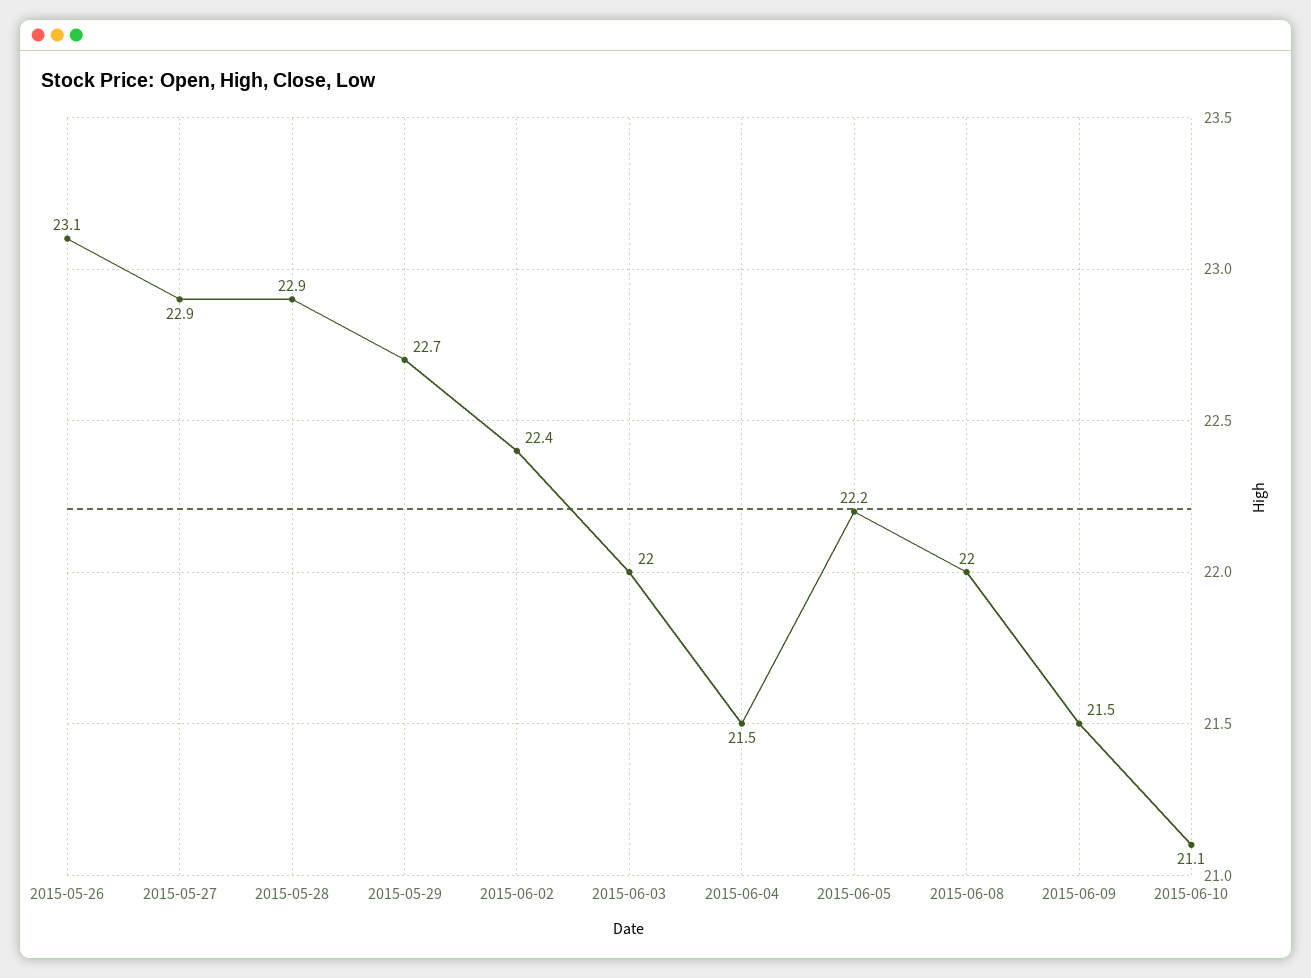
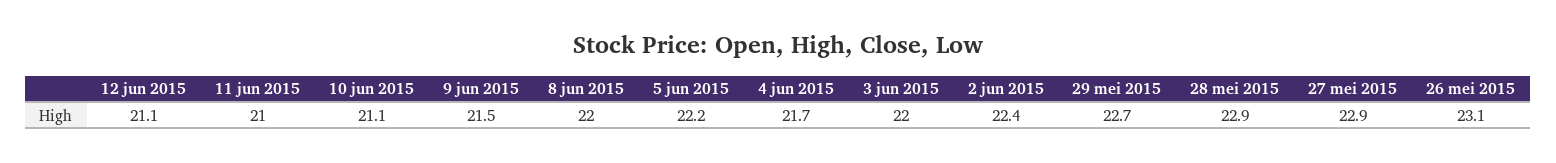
2015-06-04: 21.5 -> 21.7
12 jun 2015: none -> 21.1
11 jun 2015: none -> 21

